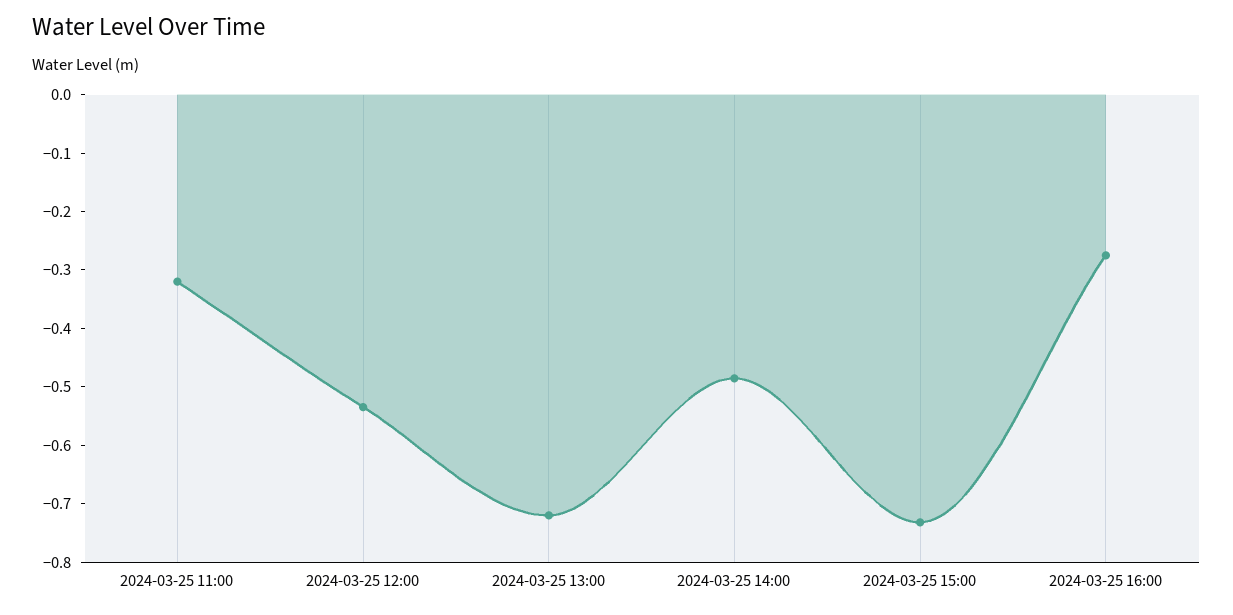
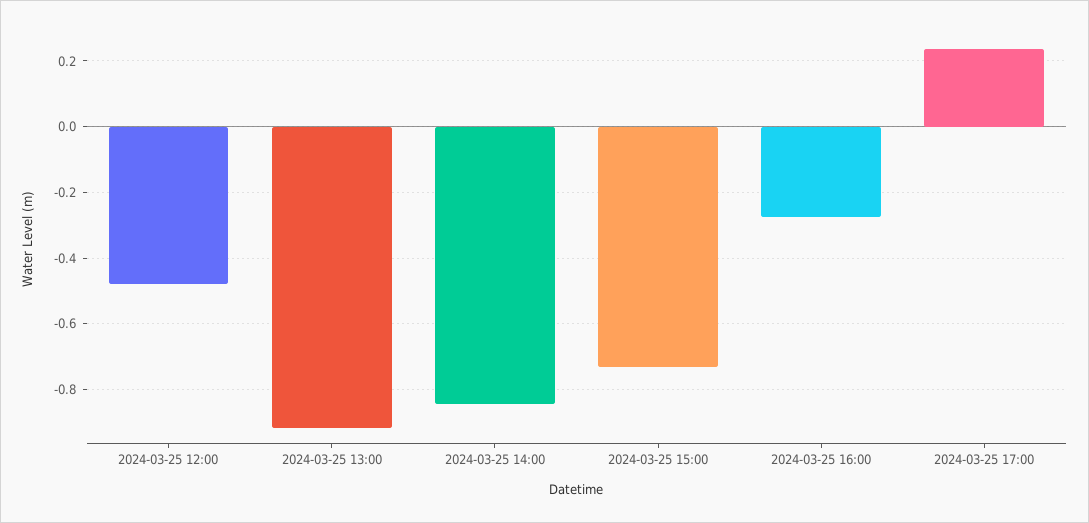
2024-03-25 11:00: -0.32 -> none
2024-03-25 12:00: -0.54 -> -0.48
2024-03-25 13:00: -0.72 -> -0.92
2024-03-25 14:00: -0.48 -> -0.84
2024-03-25 17:00: none -> 0.24

